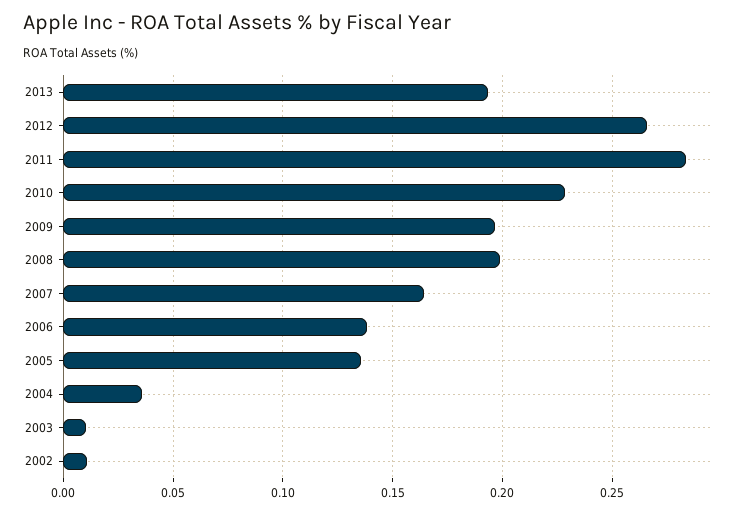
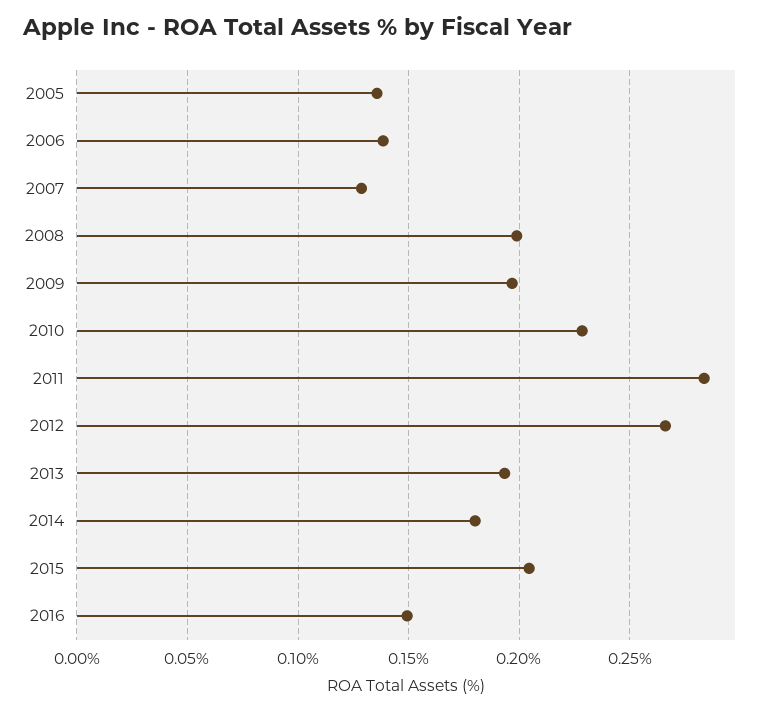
2007: 0.165 -> 0.13
2004: 0.035 -> none
2003: 0.01 -> none
2002: 0.01 -> none
2014: none -> 0.18
2015: none -> 0.205
2016: none -> 0.15

